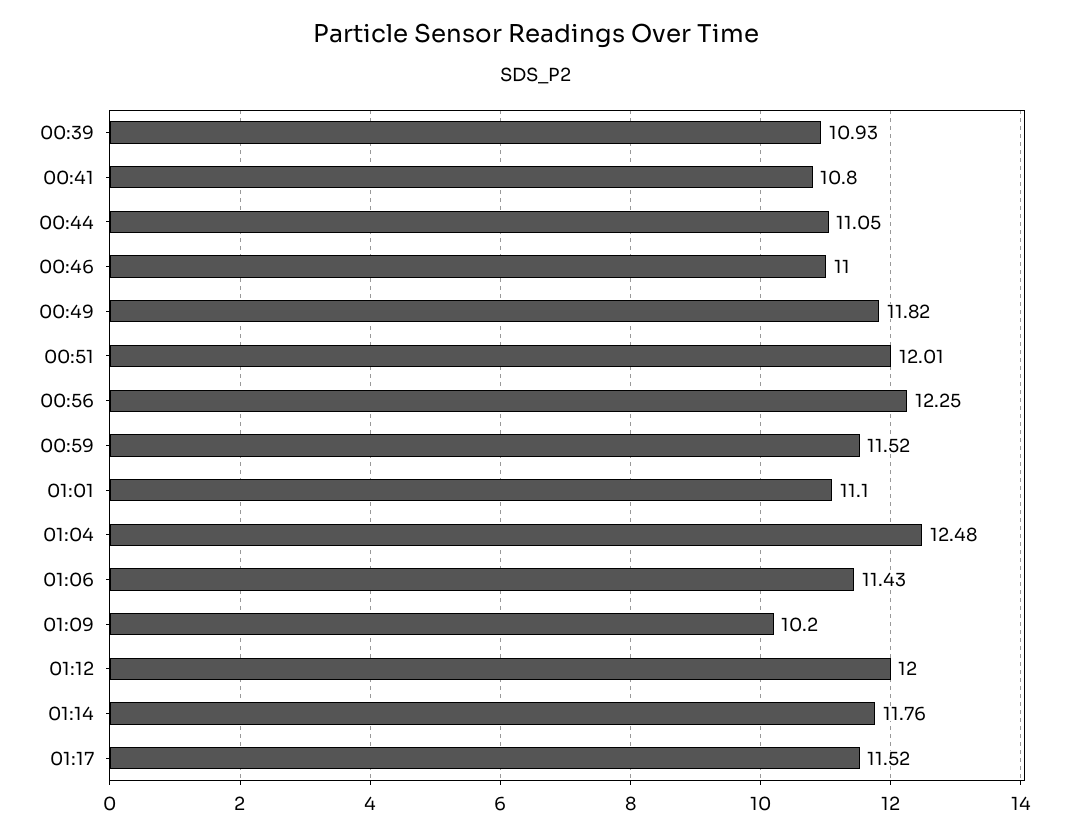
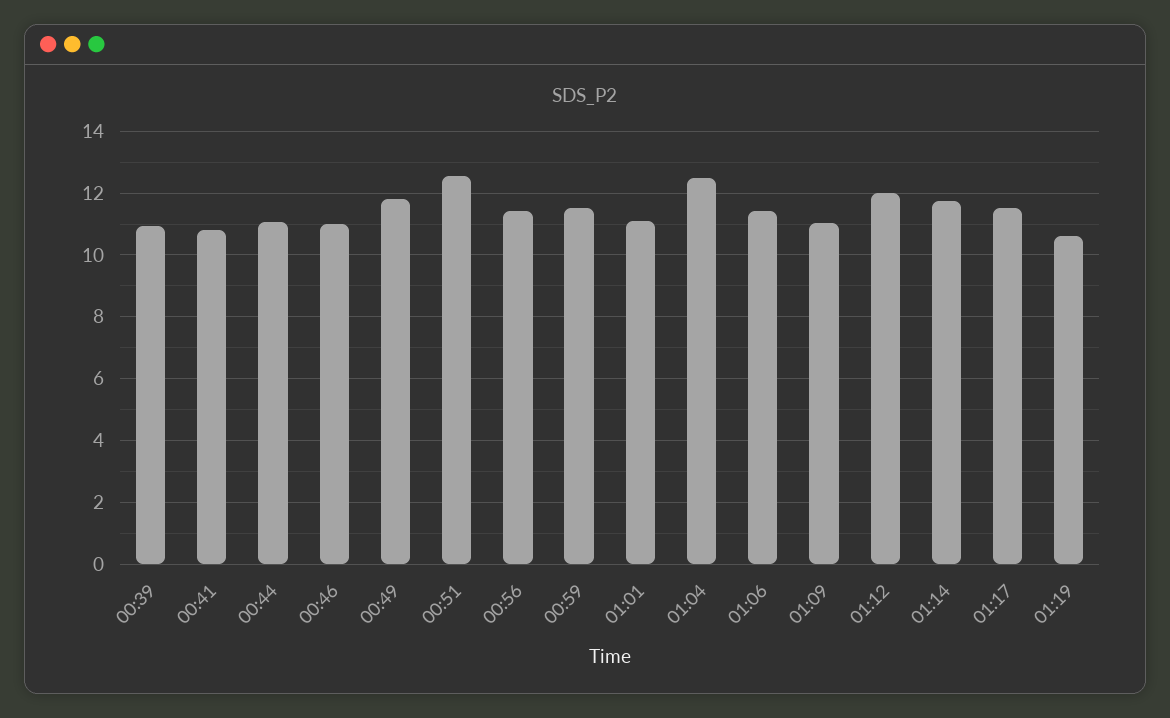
00:51: 12.01 -> 12.6
00:56: 12.25 -> 11.4
01:09: 10.2 -> 11
01:19: none -> 10.6

